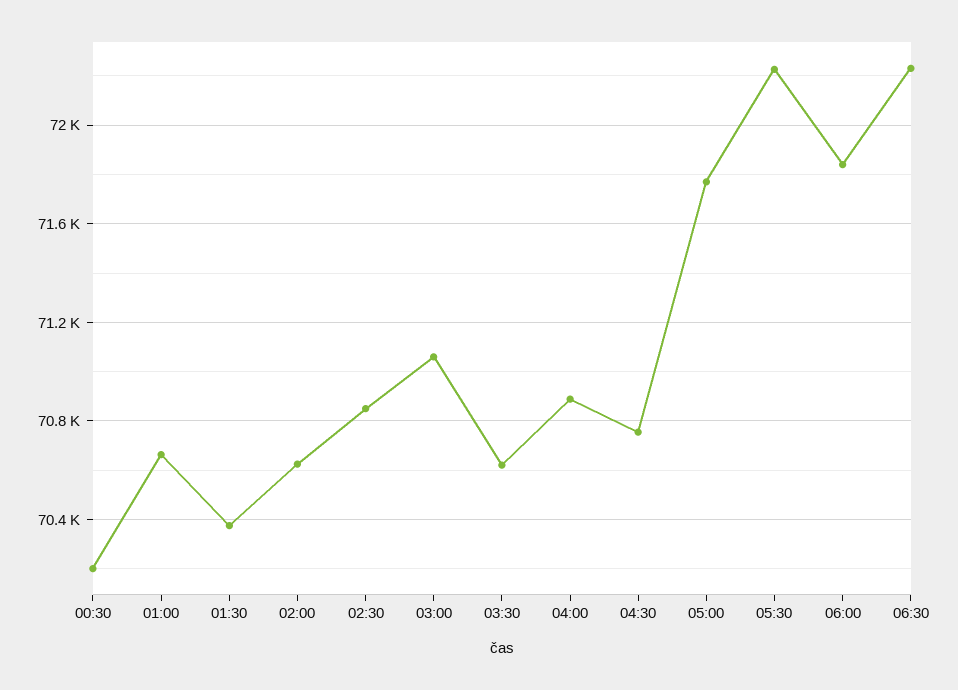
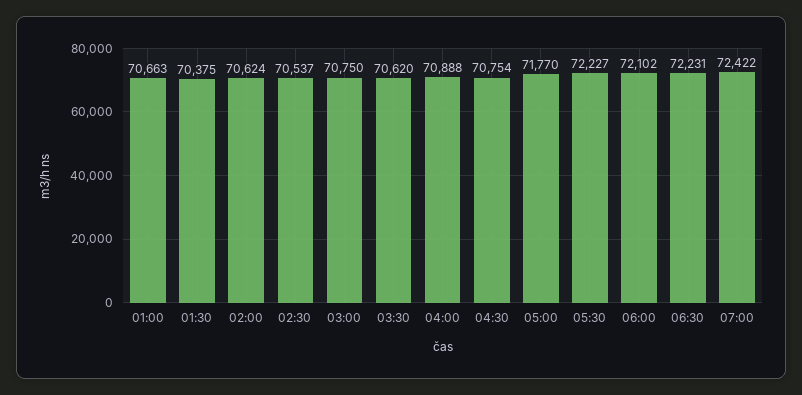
00:30: 70200 -> none
02:30: 70850 -> 70537
03:00: 71050 -> 70750
06:00: 71850 -> 72102
07:00: none -> 72422

